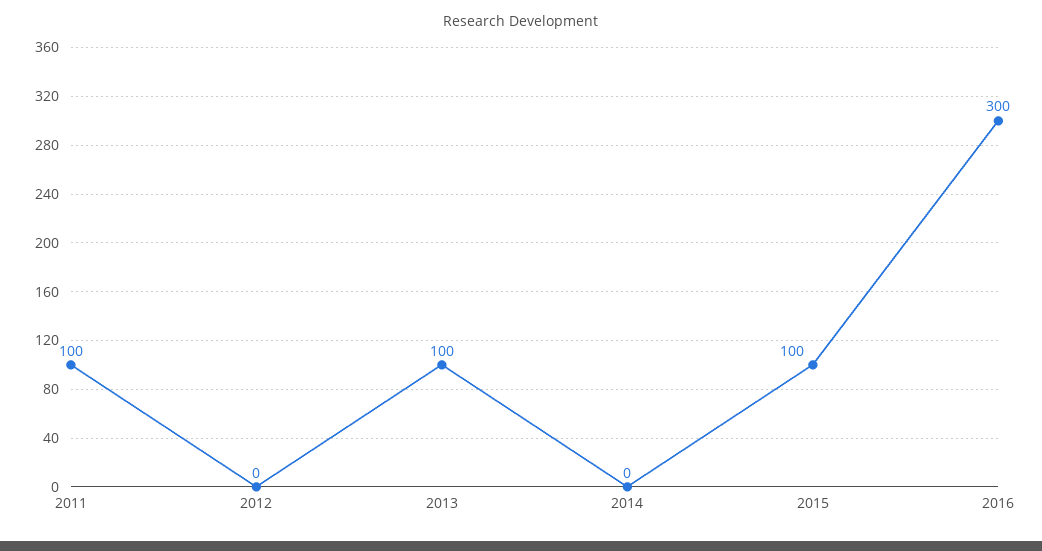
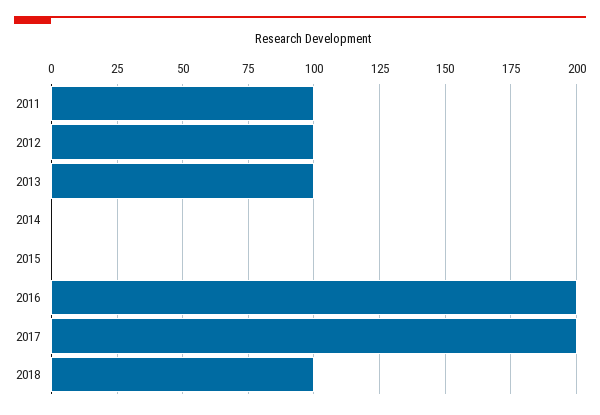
2012: 0 -> 100
2015: 100 -> 0
2016: 300 -> 200
2017: none -> 200
2018: none -> 100

